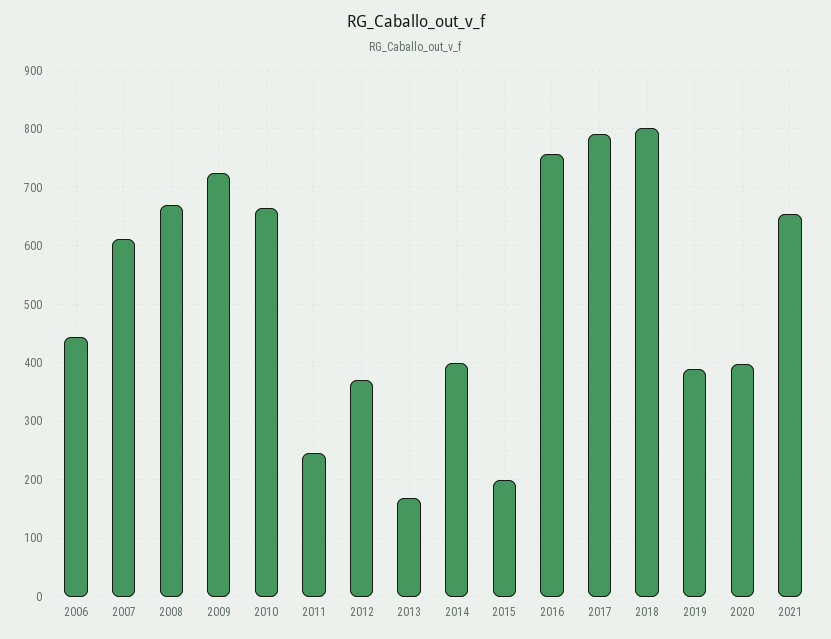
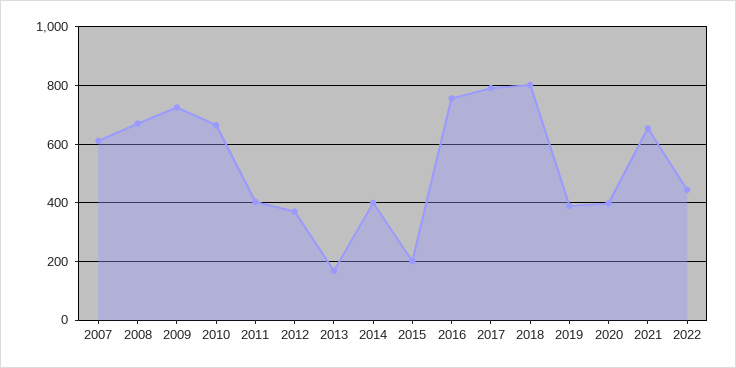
2006: 440 -> none
2011: 240 -> 400
2022: none -> 450

